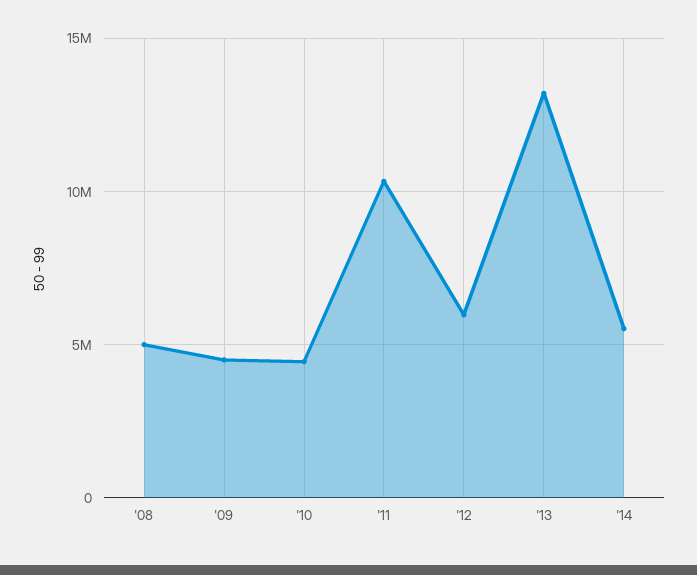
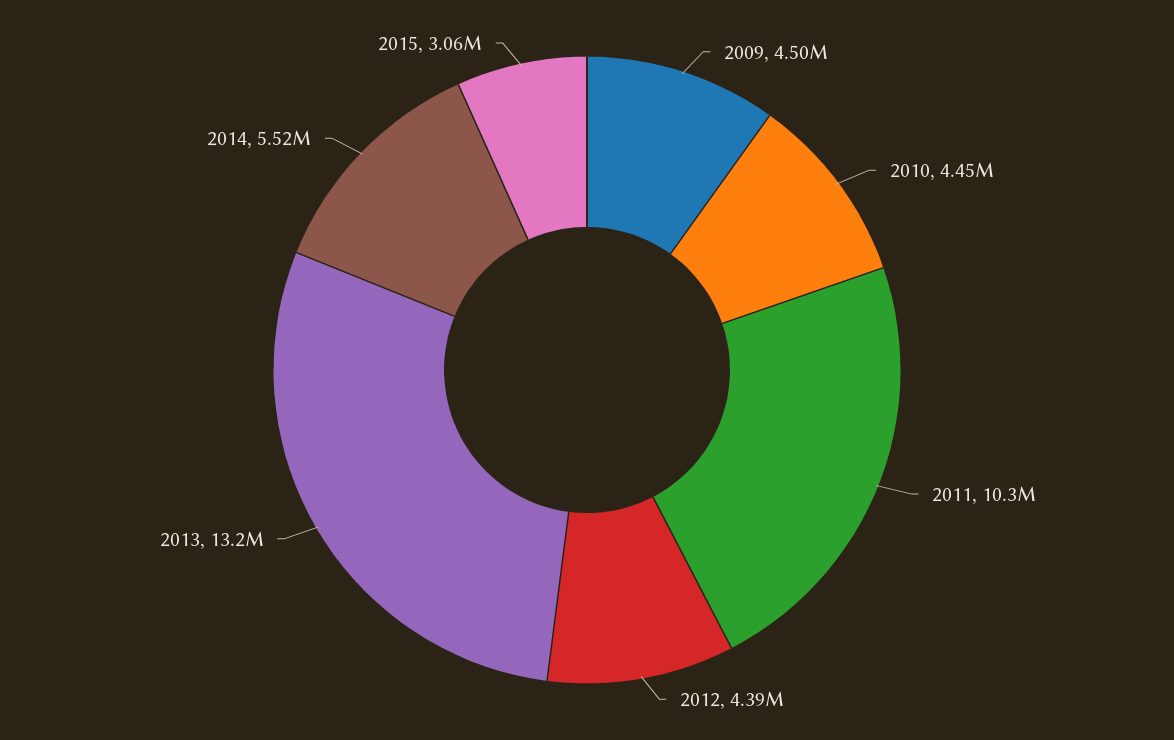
'08: 5000000 -> none
'12: 6000000 -> 4390000
2015: none -> 3060000

